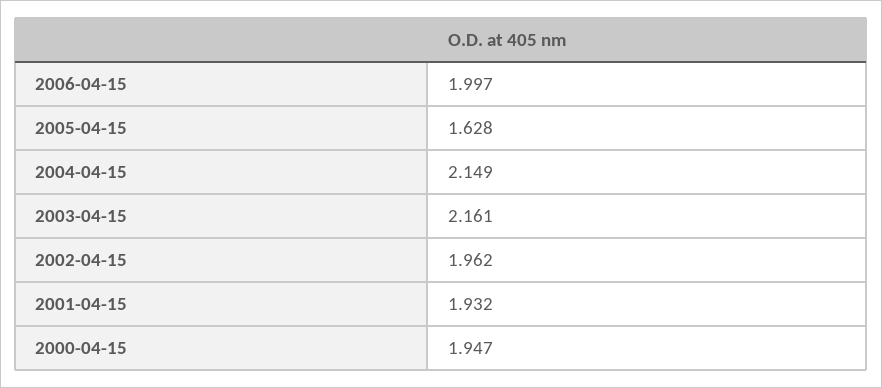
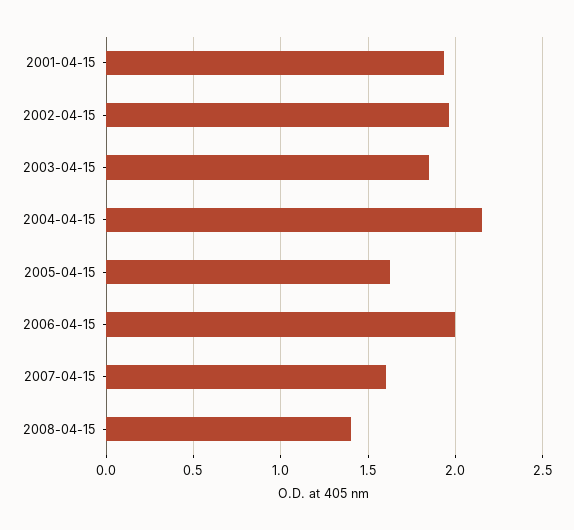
2003-04-15: 2.161 -> 1.85
2000-04-15: 1.947 -> none
2007-04-15: none -> 1.6
2008-04-15: none -> 1.4

